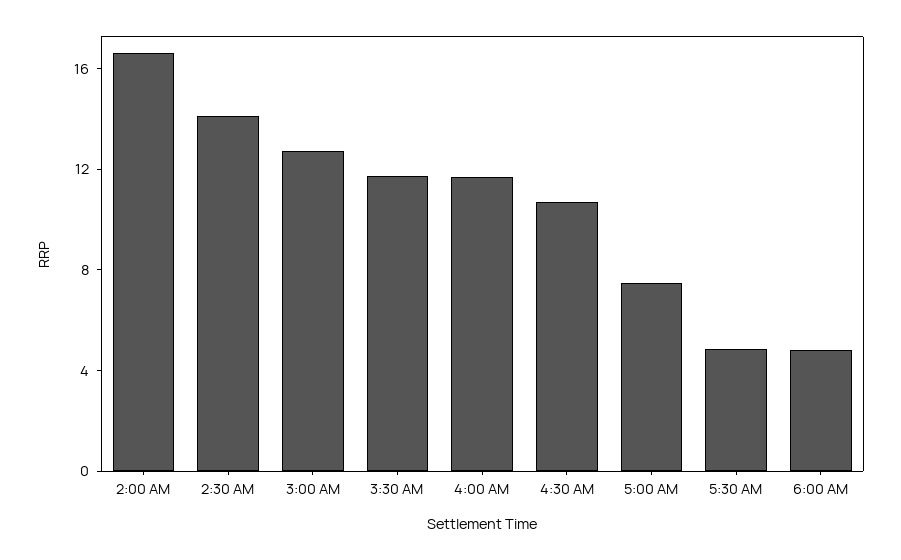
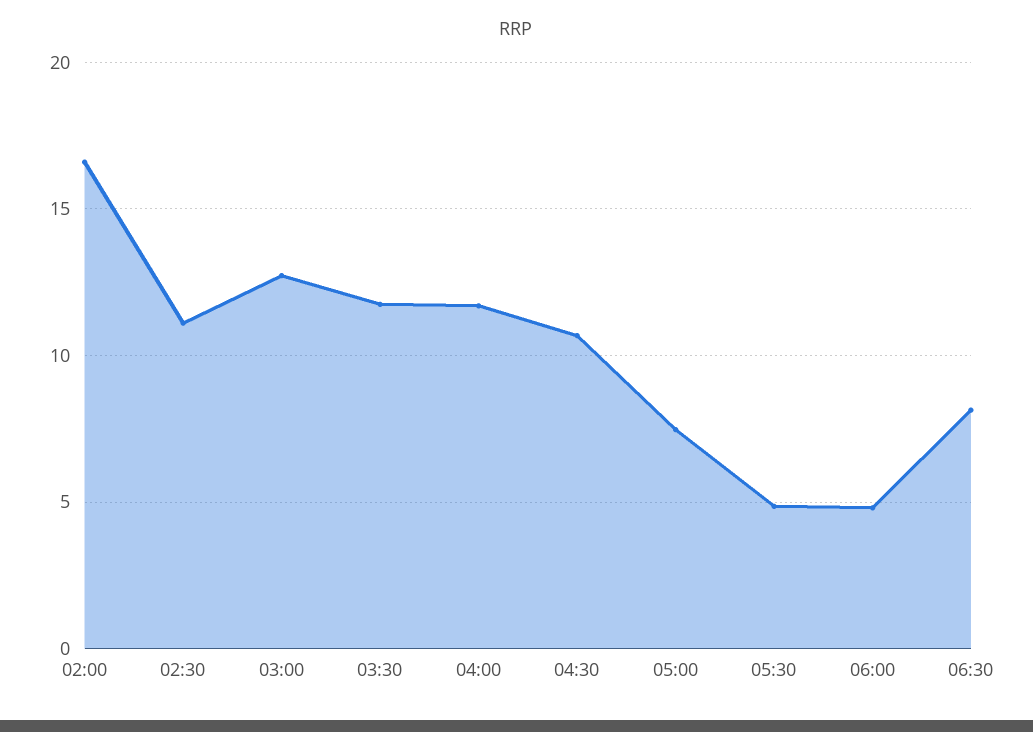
2:30 AM: 14 -> 11
06:30: none -> 8

